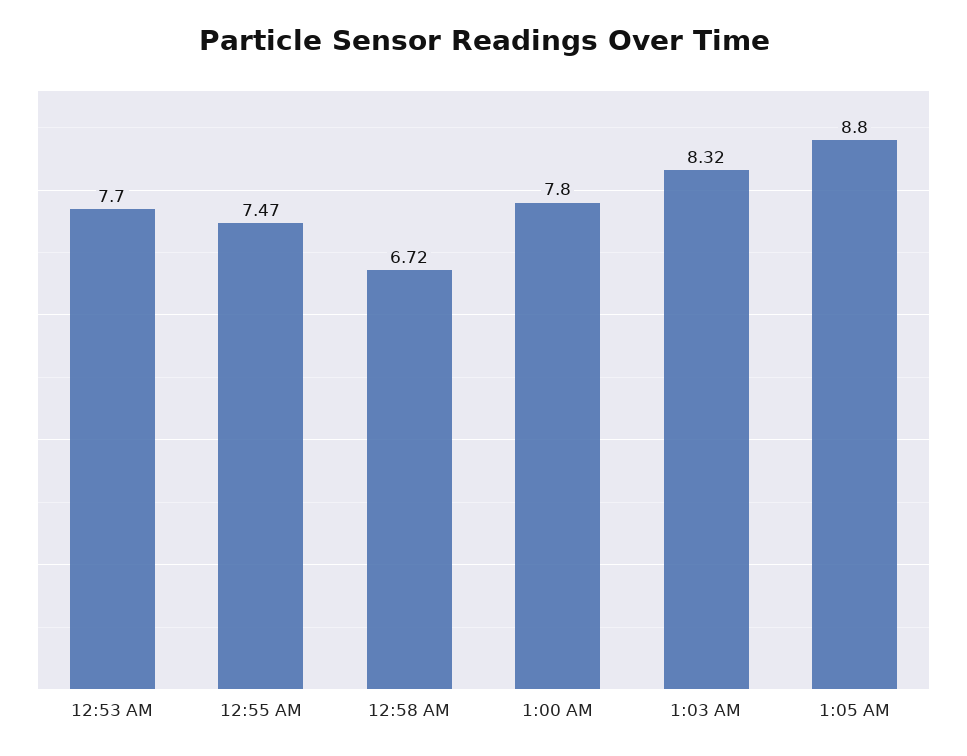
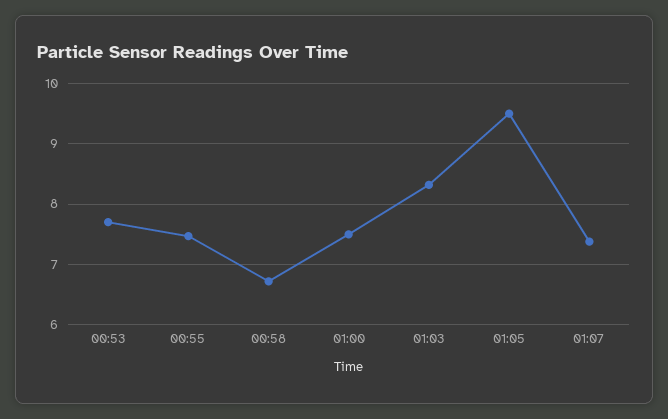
1:00 AM: 7.8 -> 7.5
1:05 AM: 8.8 -> 9.5
01:07: none -> 7.4

